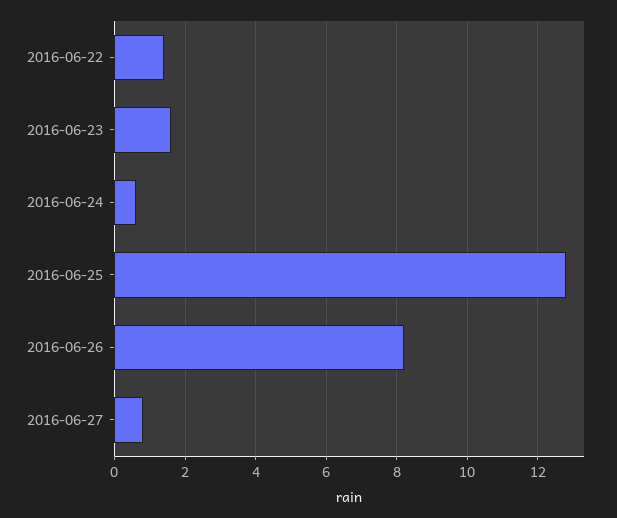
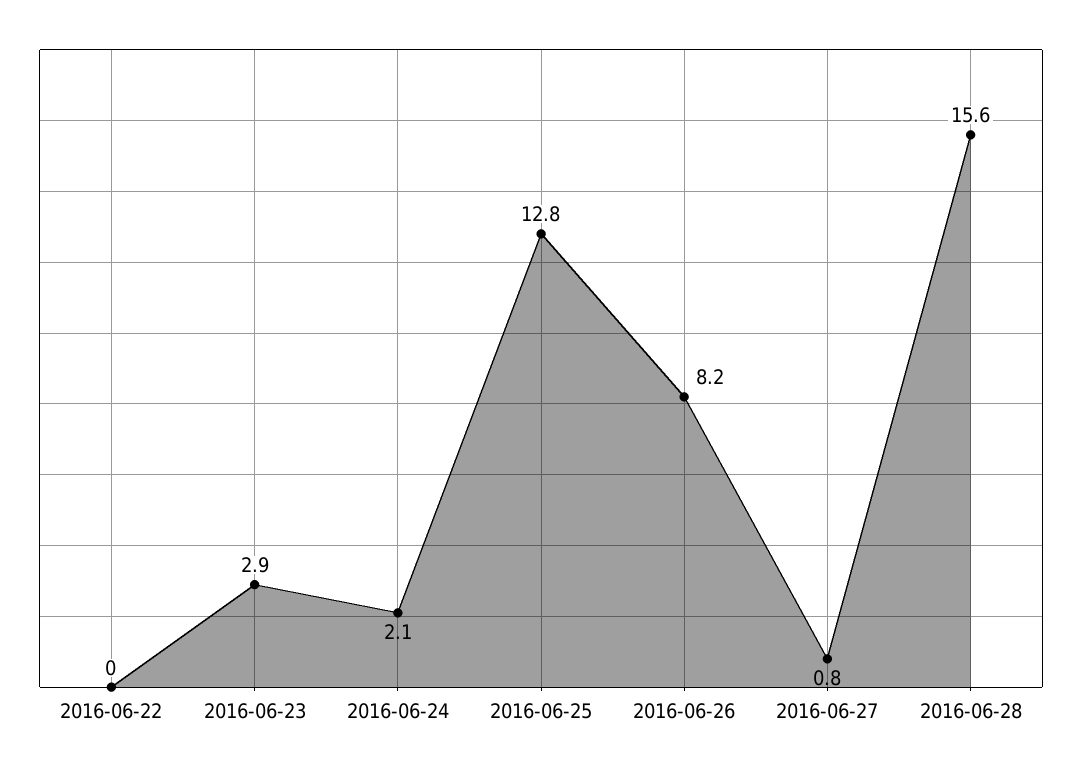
2016-06-22: 1.5 -> 0
2016-06-23: 1.5 -> 2.9
2016-06-24: 0.5 -> 2.1
2016-06-28: none -> 15.6

